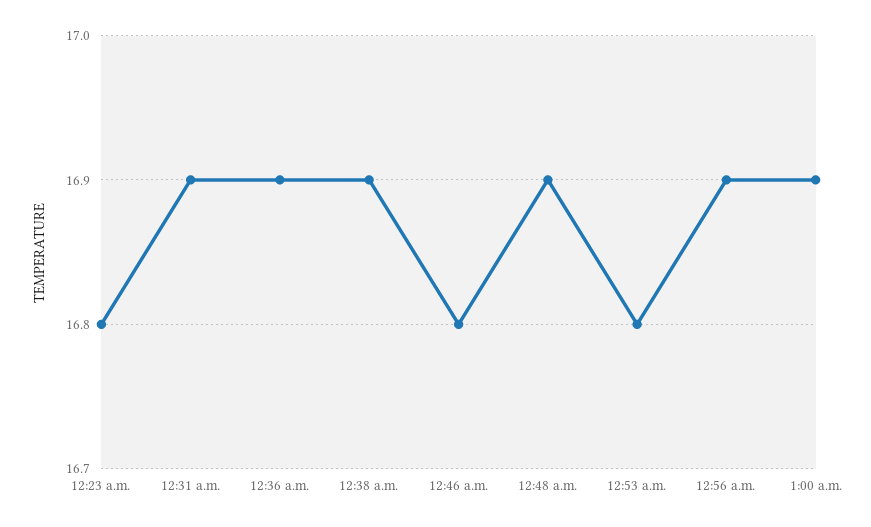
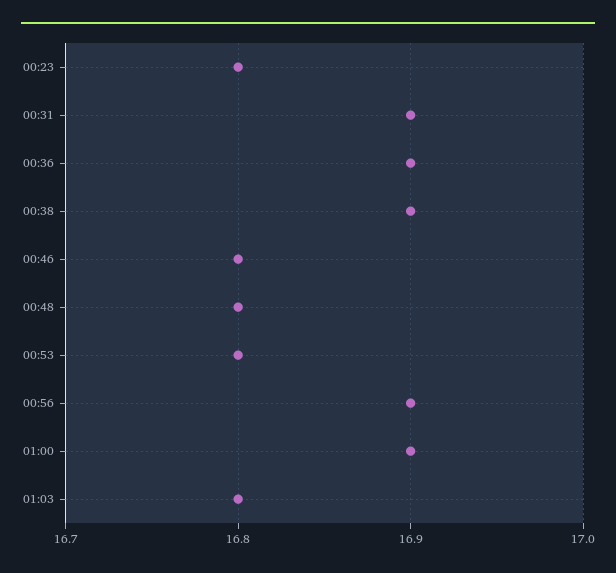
12:48 a.m.: 16.9 -> 16.8
01:03: none -> 16.8

